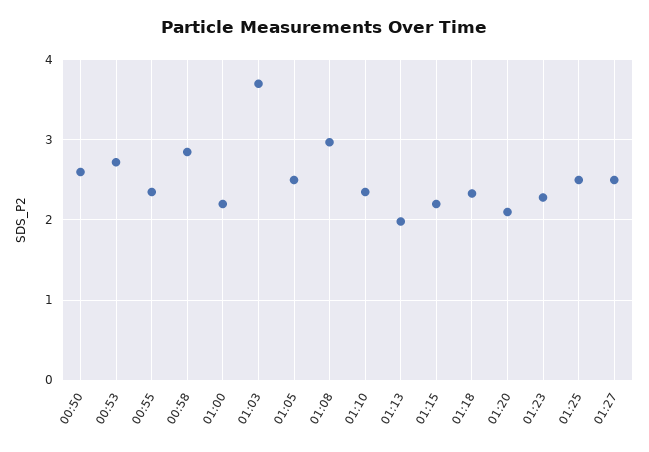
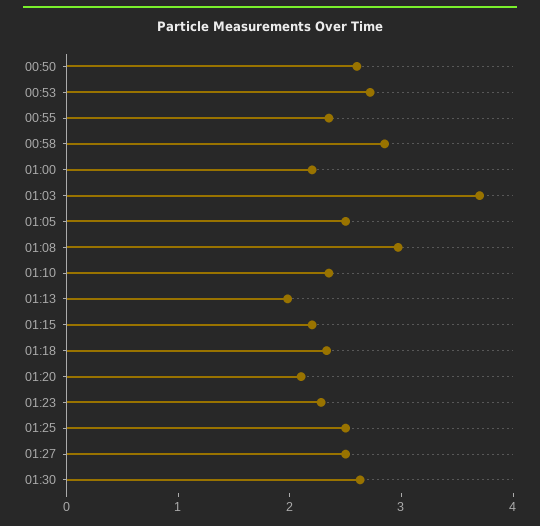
01:30: none -> 2.6

